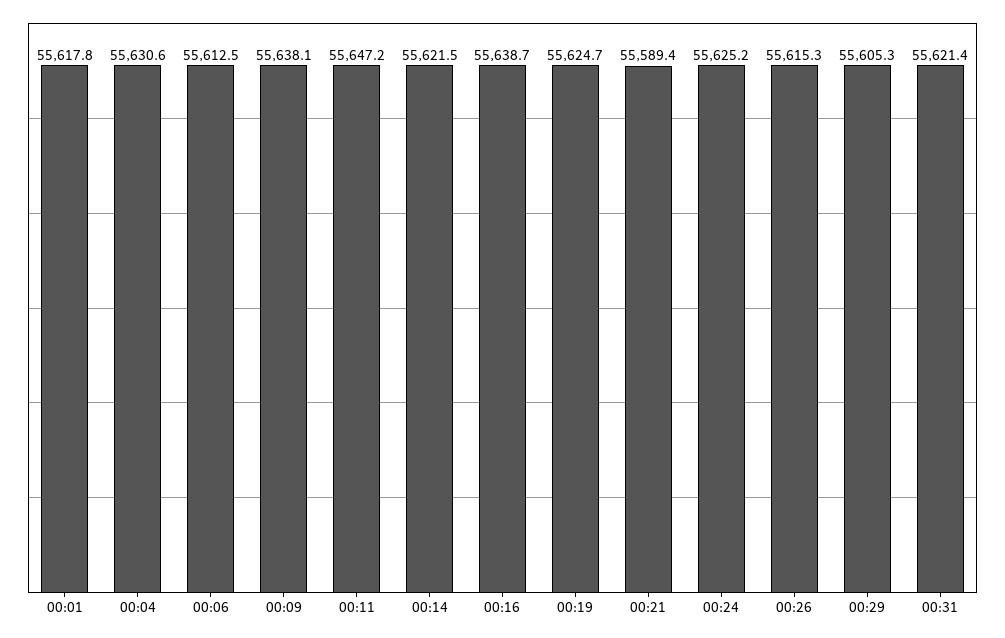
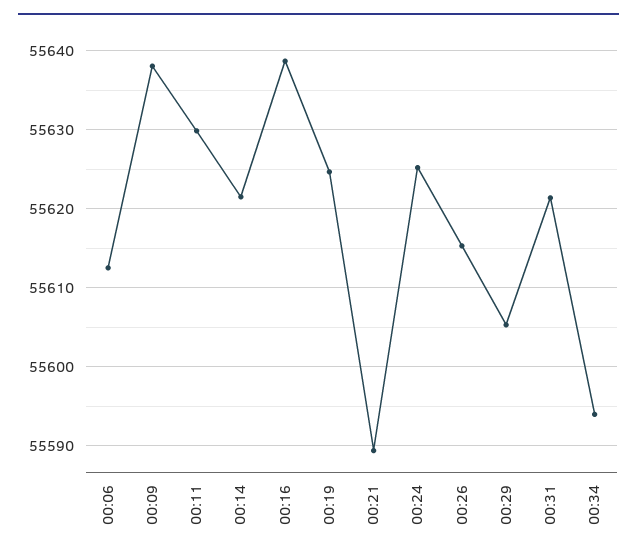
00:01: 55617.8 -> none
00:04: 55630.6 -> none
00:11: 55647.2 -> 55630
00:34: none -> 55594

